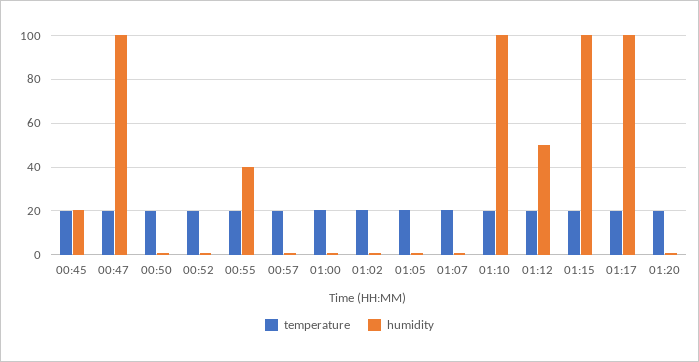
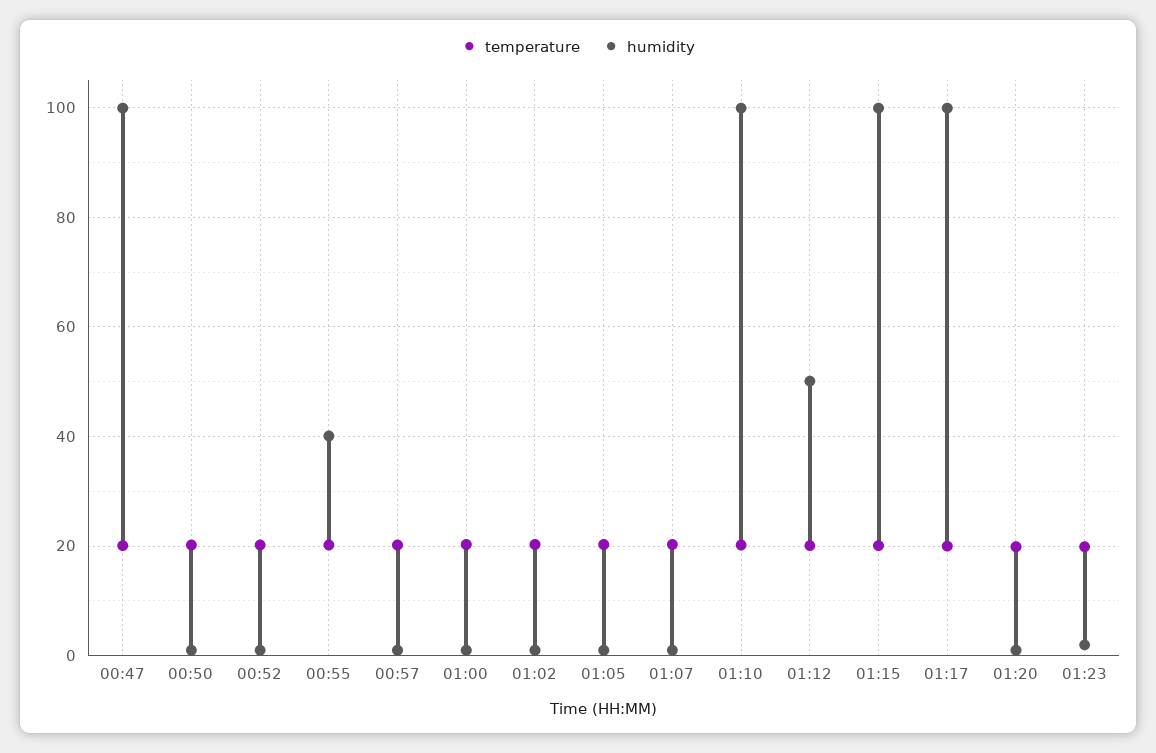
temperature, 00:45: 20 -> none
humidity, 00:45: 20 -> none
temperature, 01:23: none -> 20
humidity, 01:23: none -> 2

